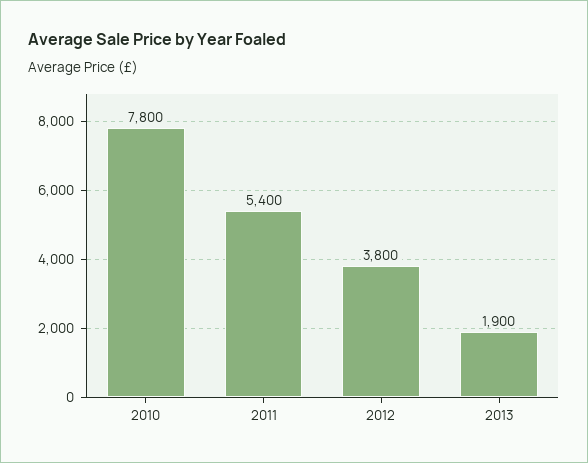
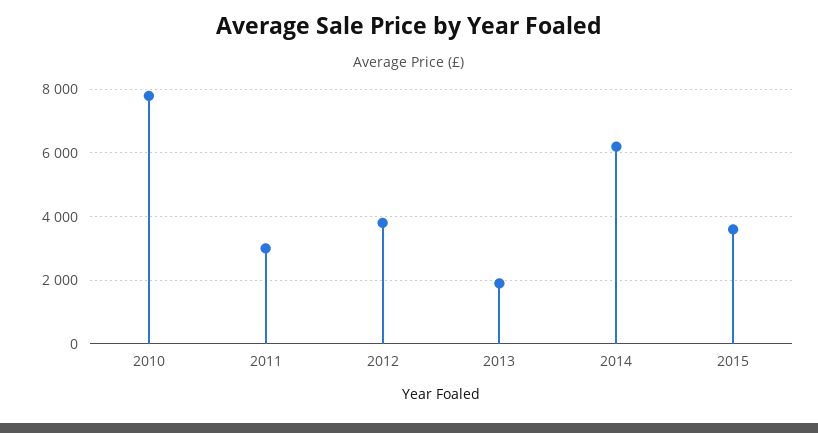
2011: 5400 -> 3000
2014: none -> 6200
2015: none -> 3600

